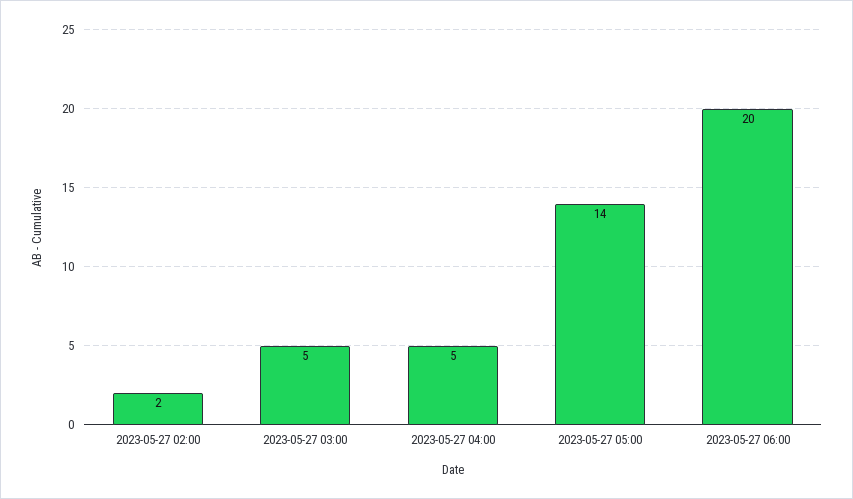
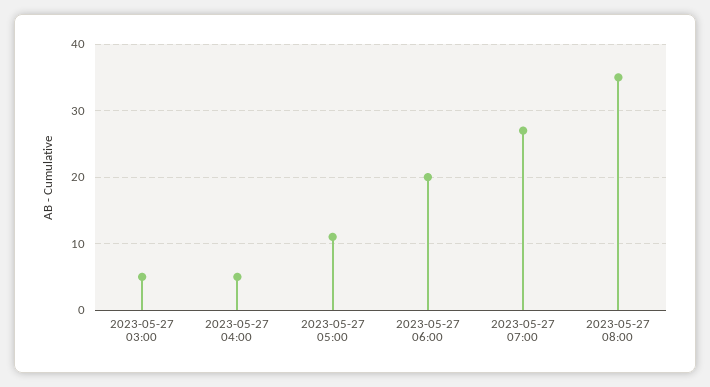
2023-05-27 02:00: 2 -> none
2023-05-27 05:00: 14 -> 11
2023-05-27 07:00: none -> 27
2023-05-27 08:00: none -> 35

